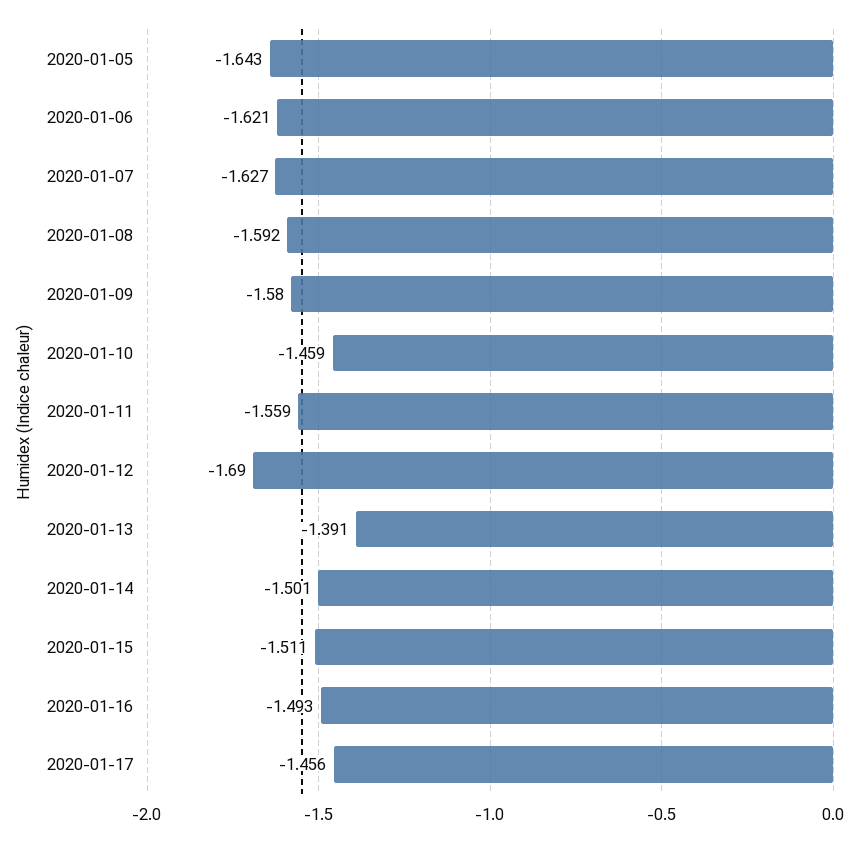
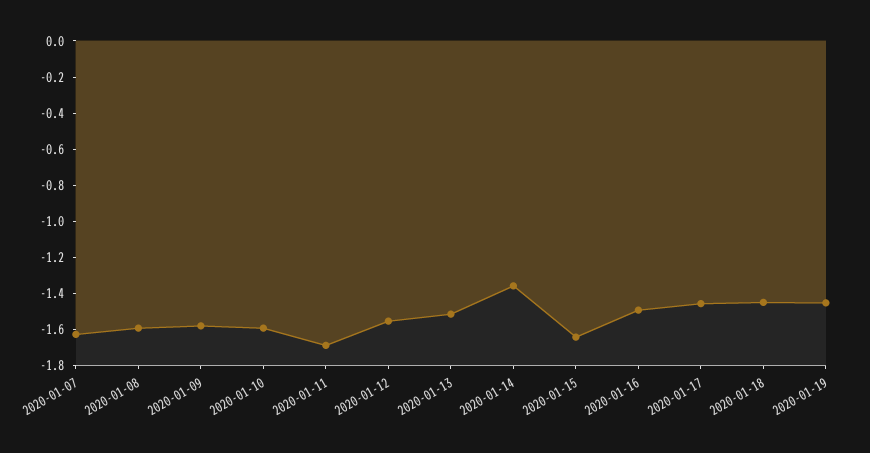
2020-01-05: -1.643 -> none
2020-01-06: -1.621 -> none
2020-01-10: -1.459 -> -1.6
2020-01-11: -1.559 -> -1.7
2020-01-12: -1.69 -> -1.55
2020-01-13: -1.391 -> -1.5
2020-01-14: -1.501 -> -1.35
2020-01-15: -1.511 -> -1.65
2020-01-18: none -> -1.45
2020-01-19: none -> -1.45

